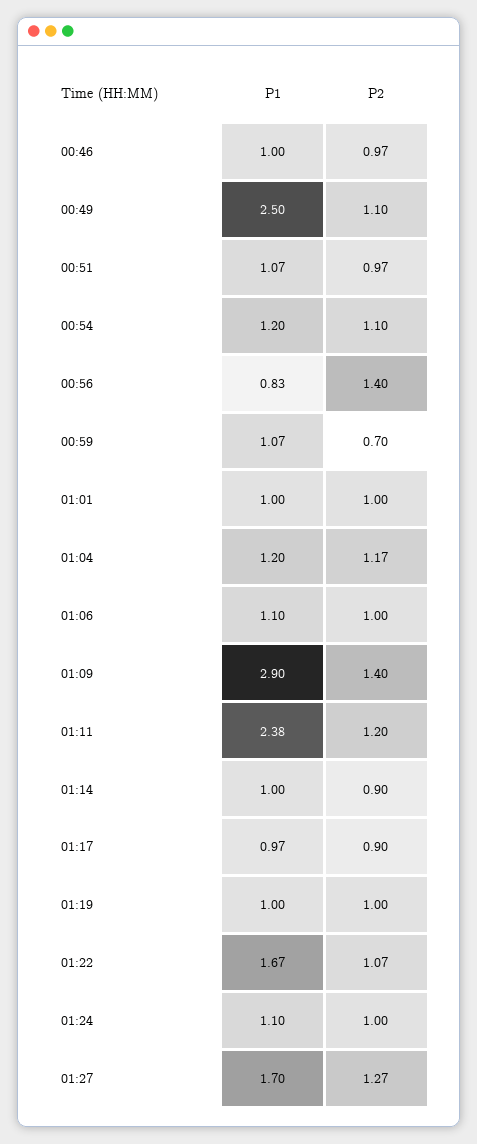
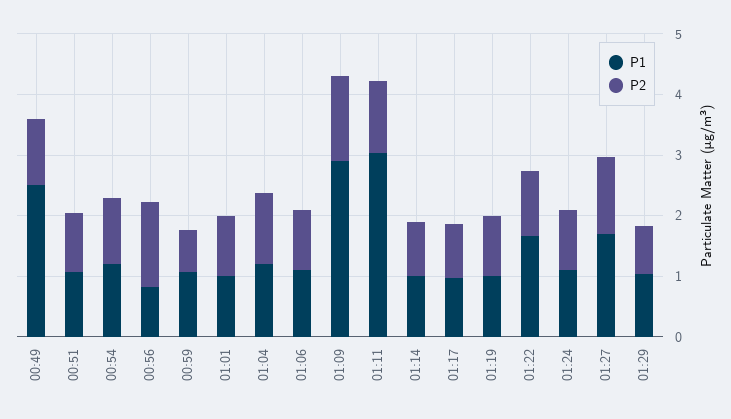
P1, 00:46: 1 -> none
P2, 00:46: 0.97 -> none
P1, 01:11: 2.38 -> 3
P1, 01:29: none -> 1
P2, 01:29: none -> 0.8

